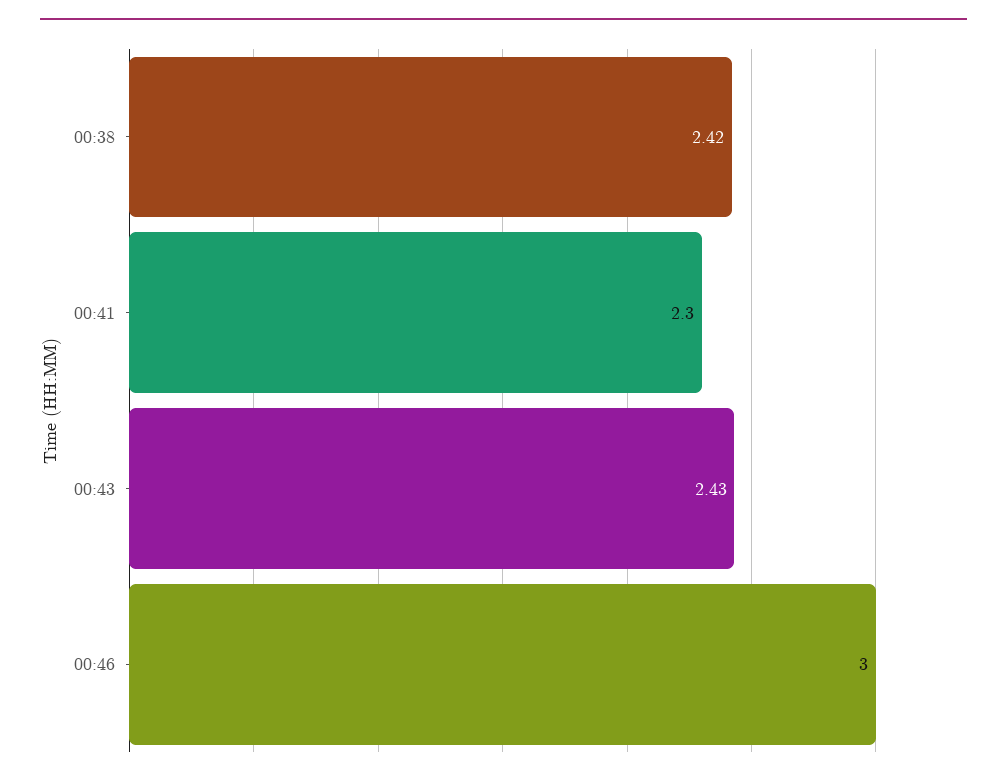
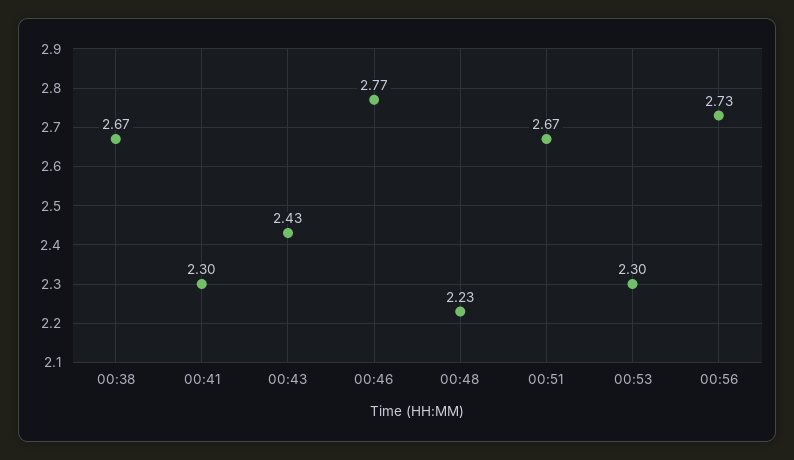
00:38: 2.42 -> 2.67
00:46: 3 -> 2.77
00:48: none -> 2.23
00:51: none -> 2.67
00:53: none -> 2.3
00:56: none -> 2.73

